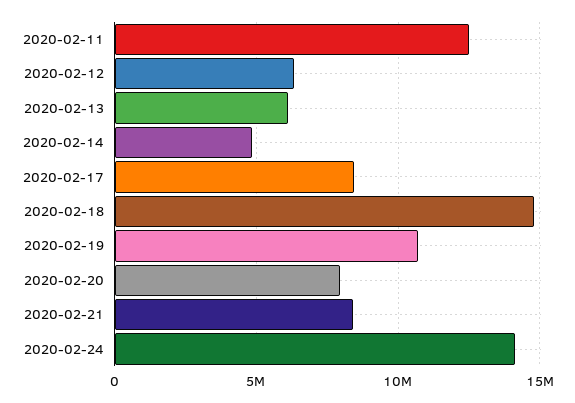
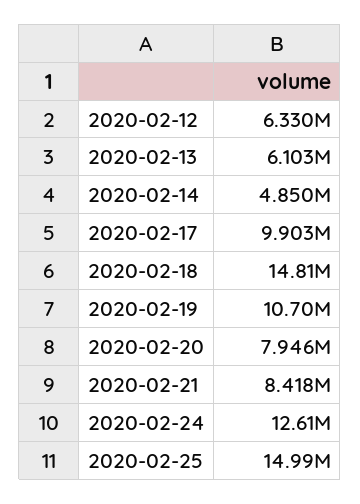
2020-02-11: 12500000 -> none
2020-02-17: 8500000 -> 9903000
2020-02-24: 14000000 -> 12610000
2020-02-25: none -> 14990000

